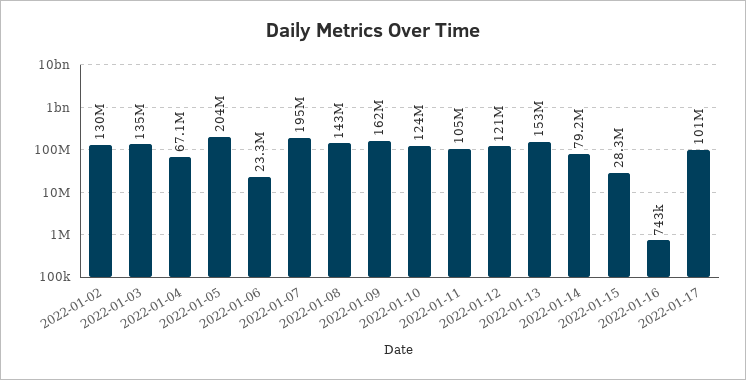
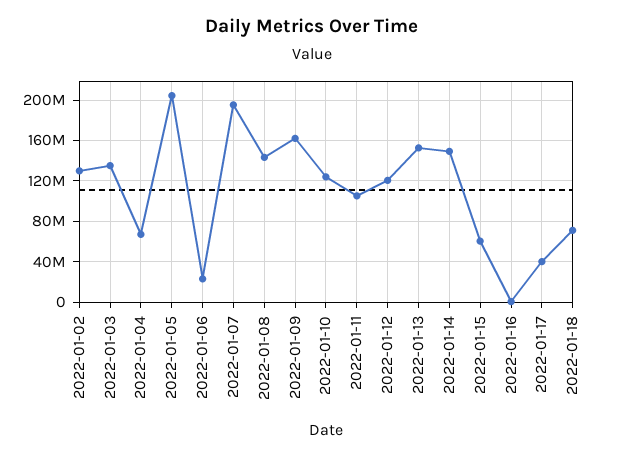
2022-01-14: 79200000 -> 150000000
2022-01-15: 28300000 -> 60000000
2022-01-17: 101000000 -> 40000000
2022-01-18: none -> 70000000

